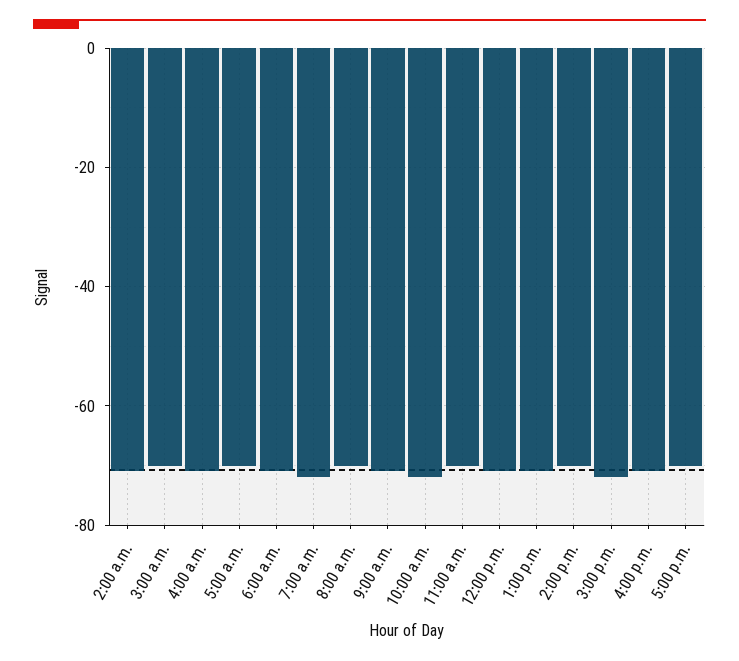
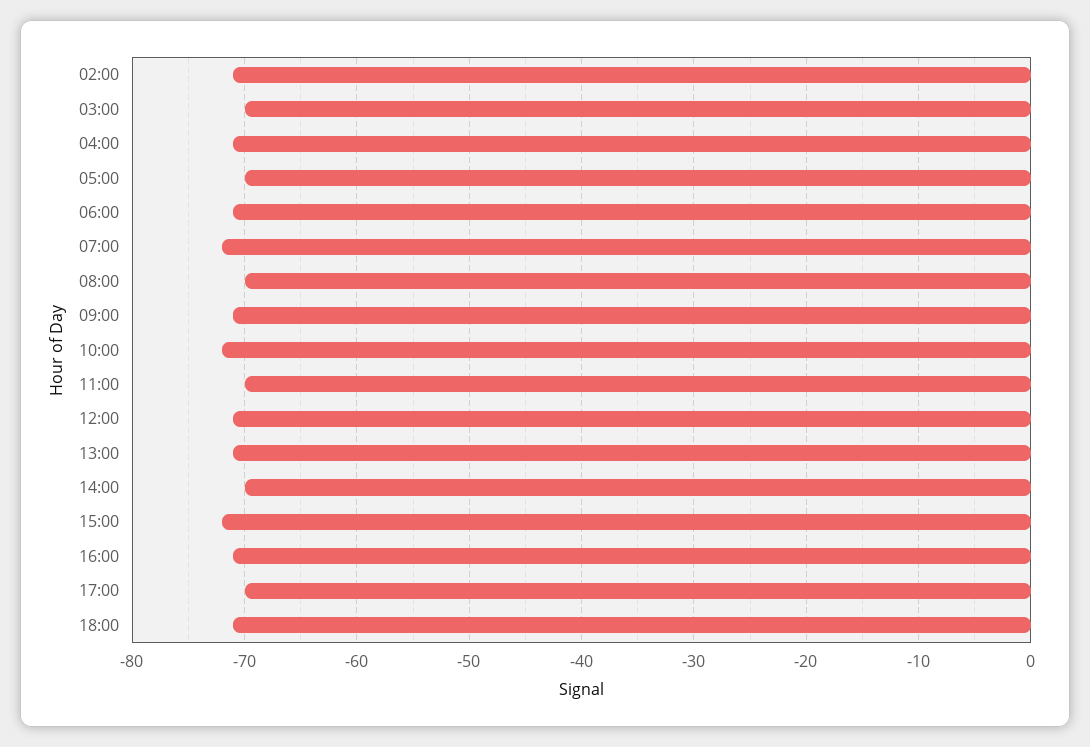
18:00: none -> -71

